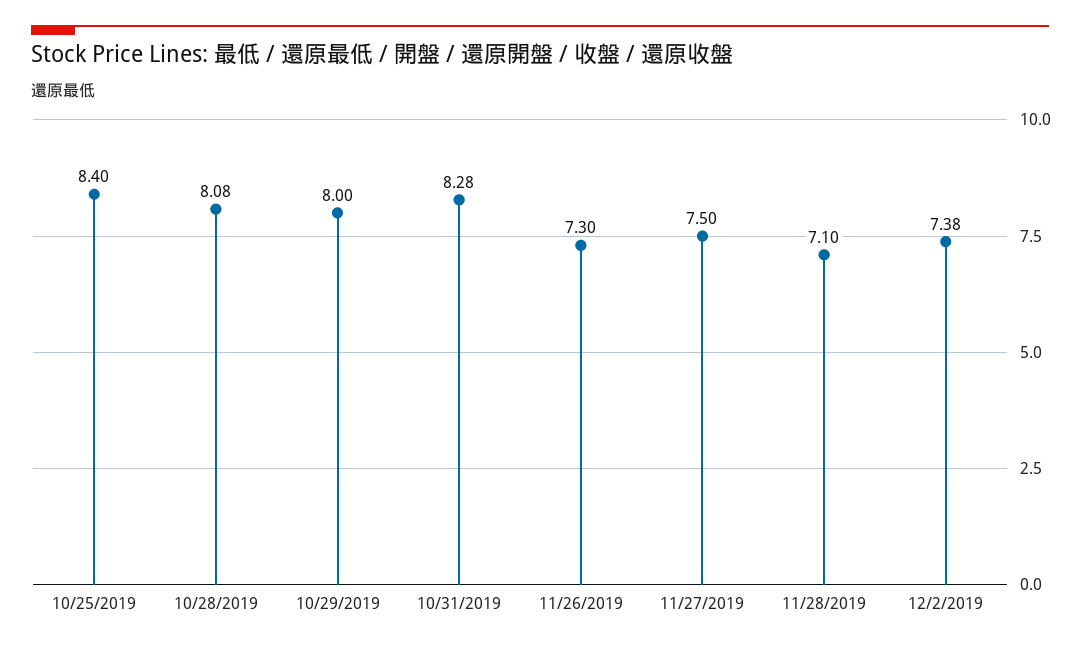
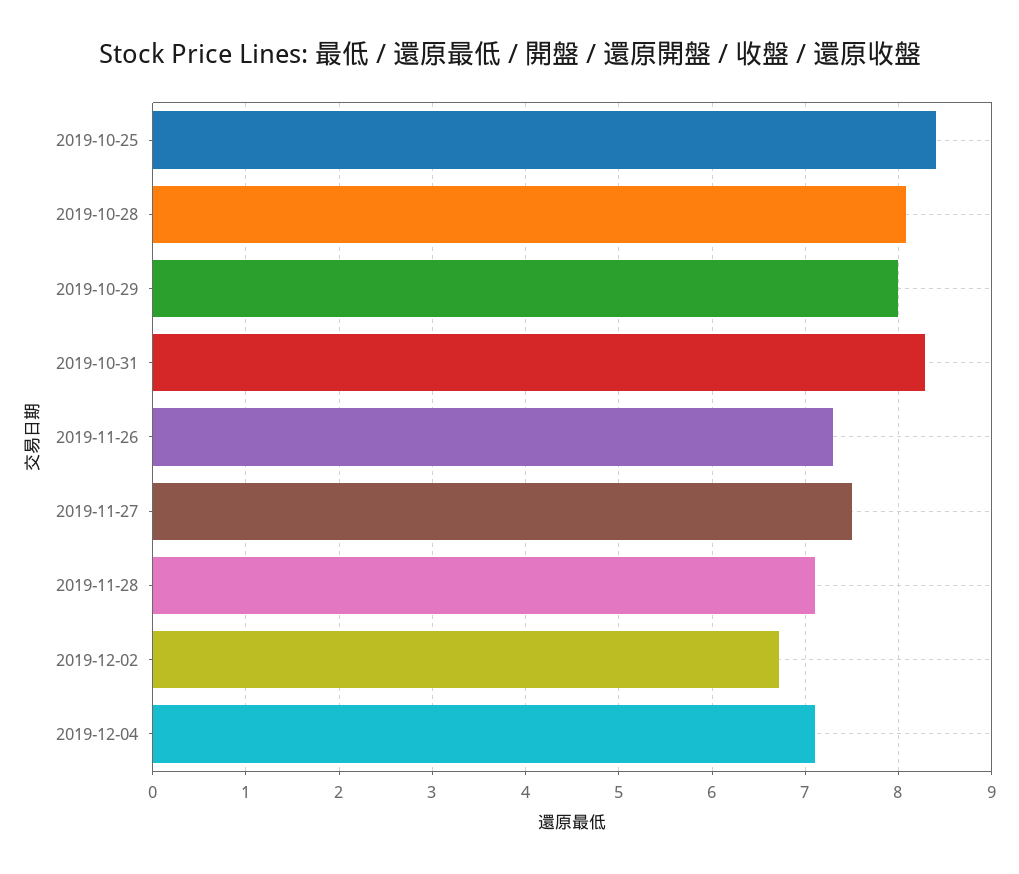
12/2/2019: 7.38 -> 6.7
2019-12-04: none -> 7.1

